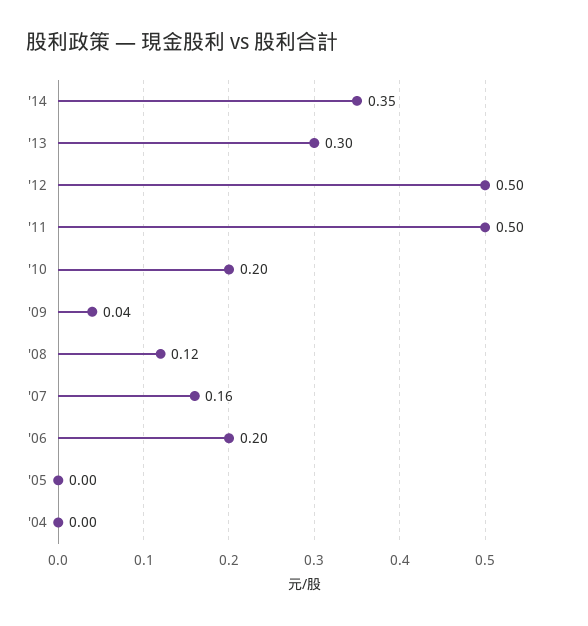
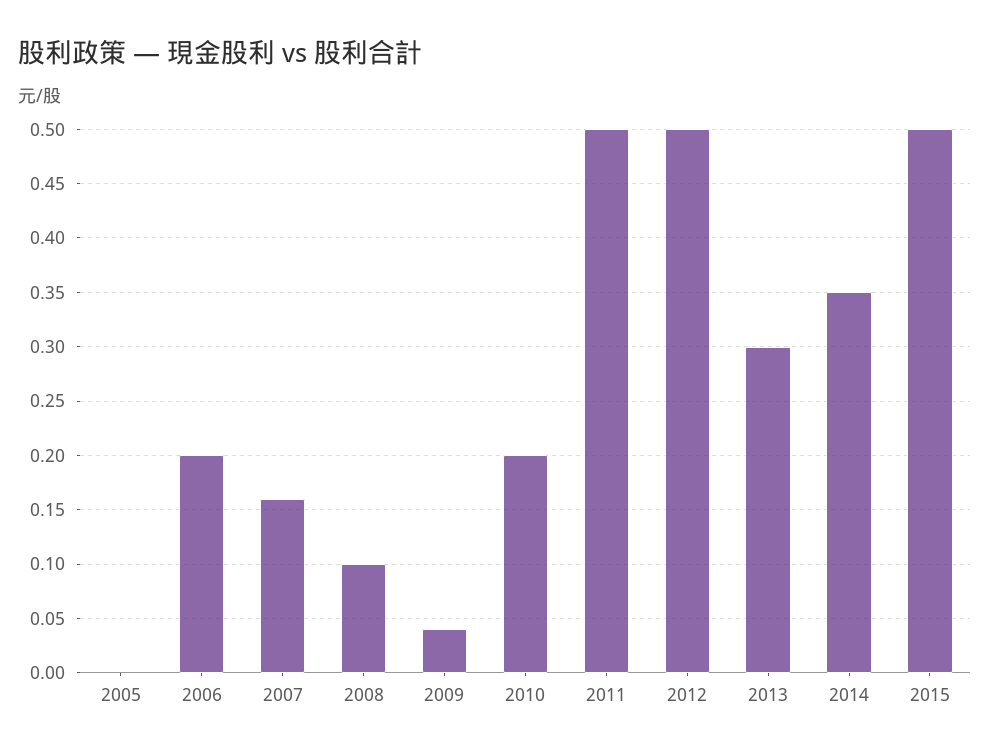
'08: 0.12 -> 0.1
'04: 0 -> none
2015: none -> 0.5

